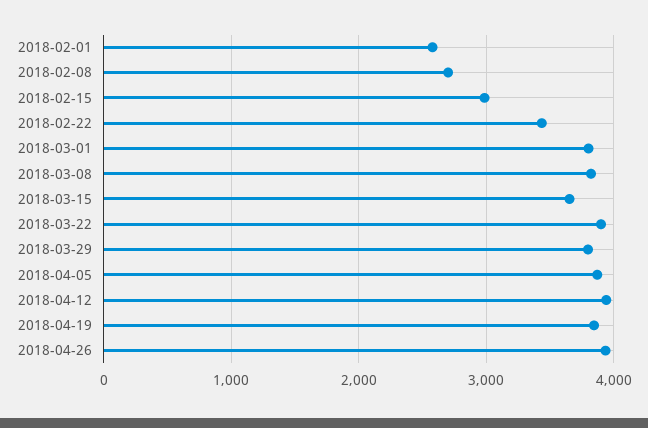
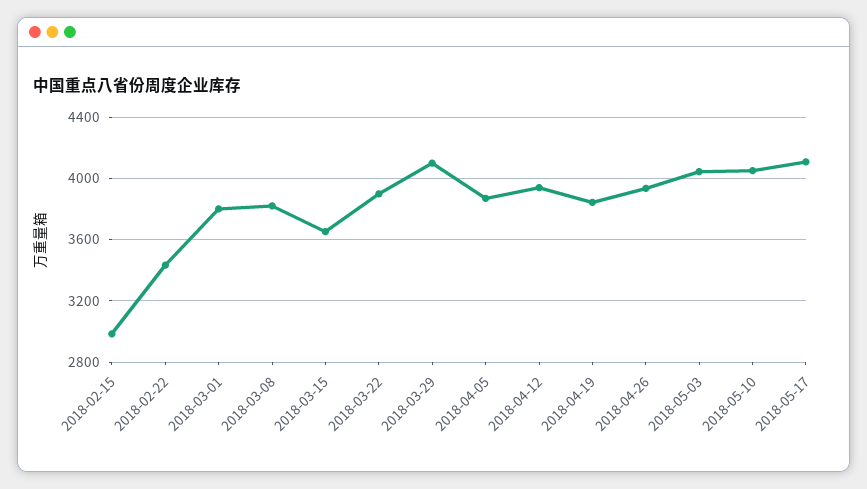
2018-02-01: 2600 -> none
2018-02-08: 2700 -> none
2018-03-29: 3800 -> 4100
2018-05-03: none -> 4050
2018-05-10: none -> 4050
2018-05-17: none -> 4100

